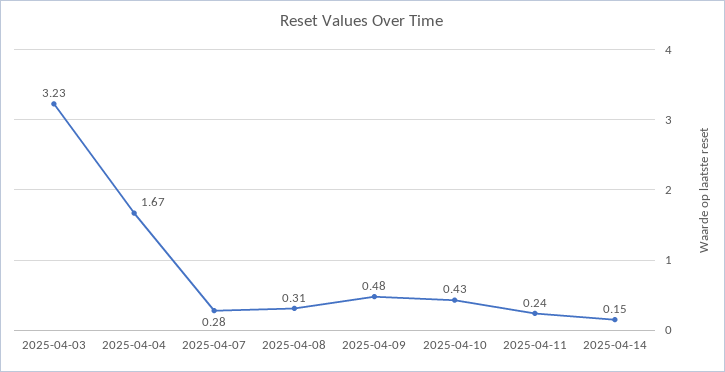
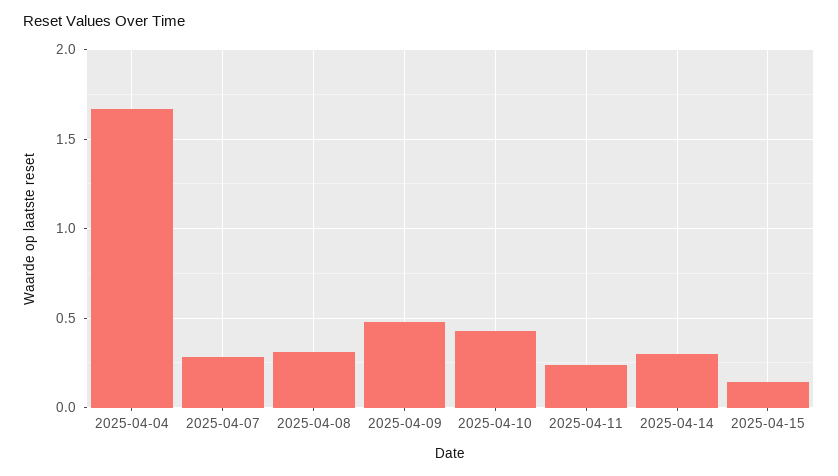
2025-04-03: 3.23 -> none
2025-04-14: 0.15 -> 0.3
2025-04-15: none -> 0.15

